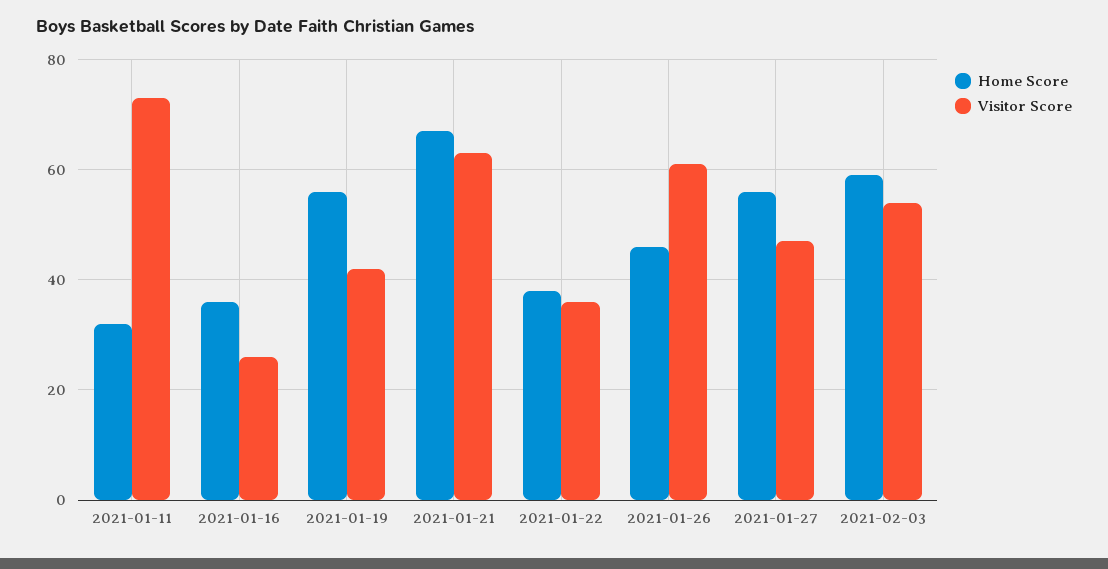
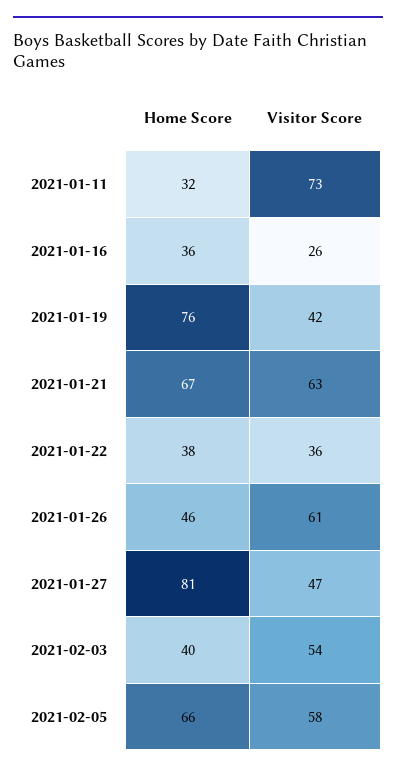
Home Score, 2021-01-19: 55 -> 76
Home Score, 2021-01-27: 55 -> 81
Home Score, 2021-02-03: 60 -> 40
Home Score, 2021-02-05: none -> 66
Visitor Score, 2021-02-05: none -> 58

